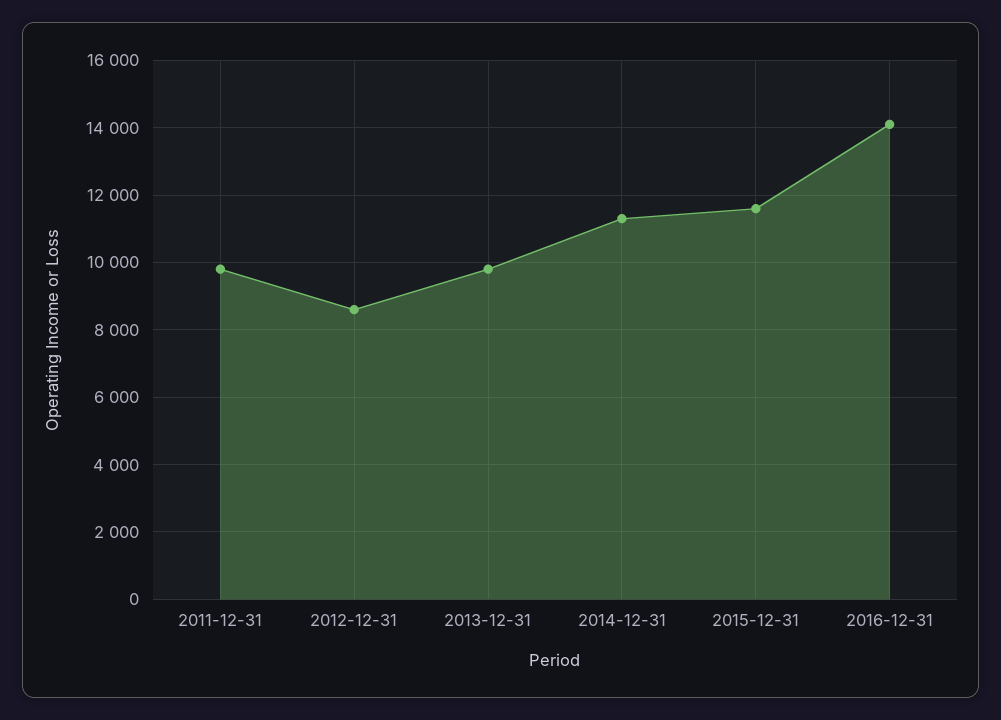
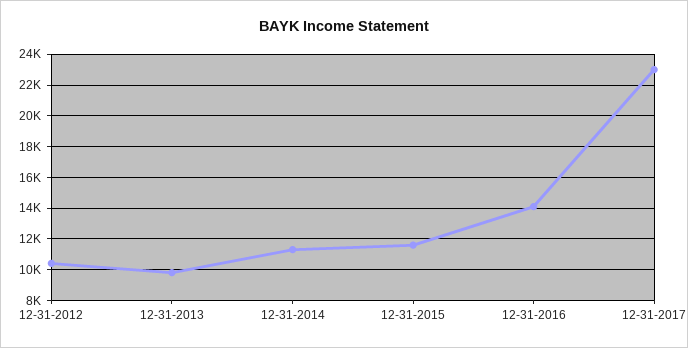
2011-12-31: 9800 -> none
2012-12-31: 8600 -> 10500
12-31-2017: none -> 23000

